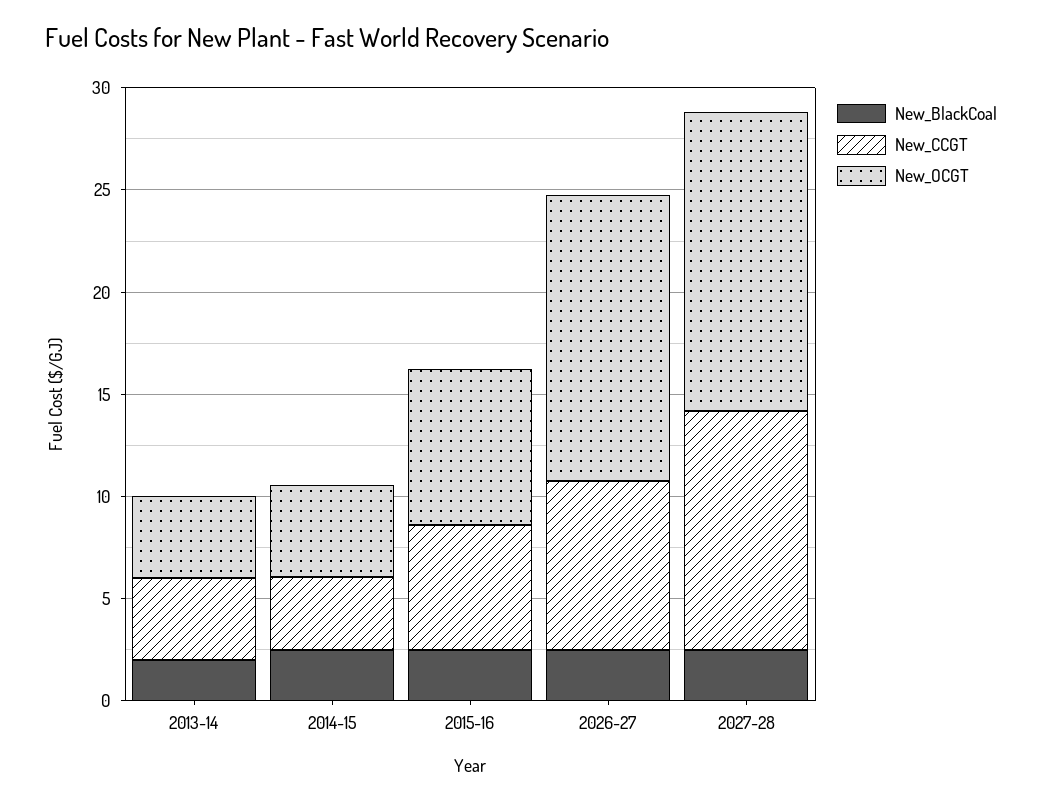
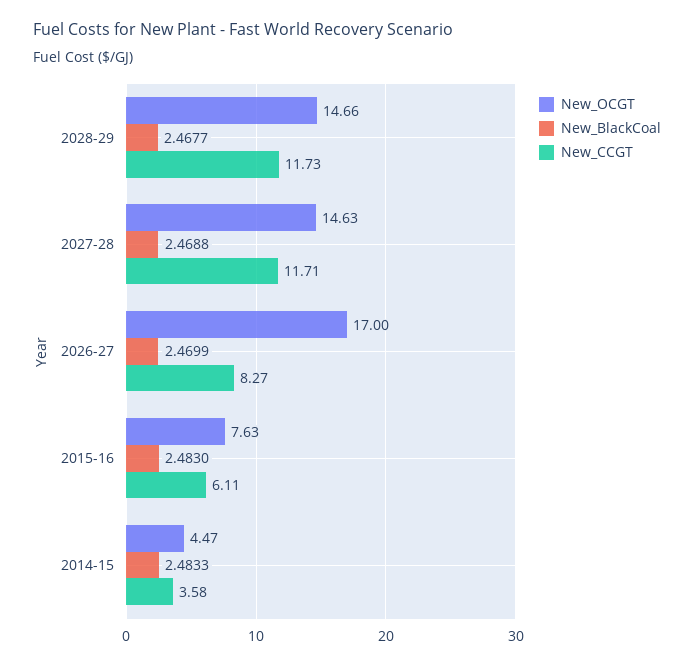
New_BlackCoal, 2013-14: 2 -> none
New_CCGT, 2013-14: 4 -> none
New_OCGT, 2013-14: 4 -> none
New_OCGT, 2026-27: 14 -> 17
New_OCGT, 2028-29: none -> 14.66
New_BlackCoal, 2028-29: none -> 2.4677
New_CCGT, 2028-29: none -> 11.73

